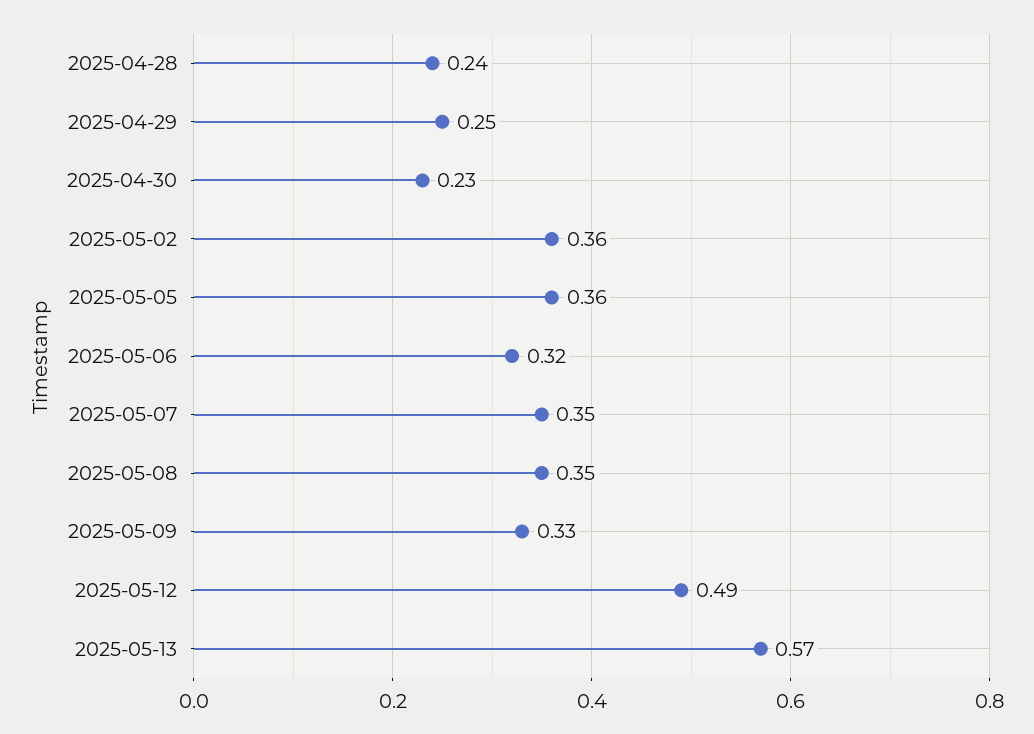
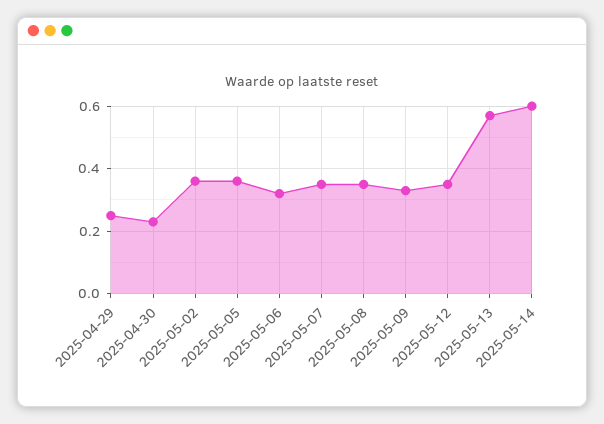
2025-04-28: 0.24 -> none
2025-05-12: 0.49 -> 0.35
2025-05-14: none -> 0.6

